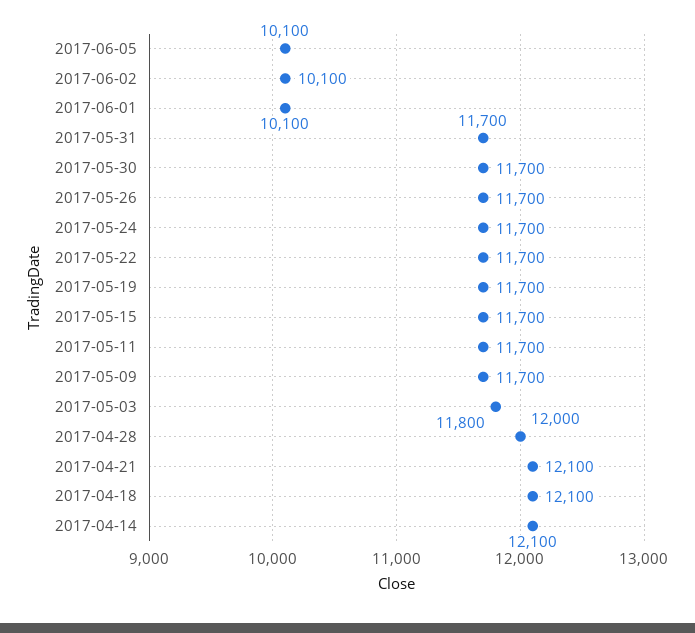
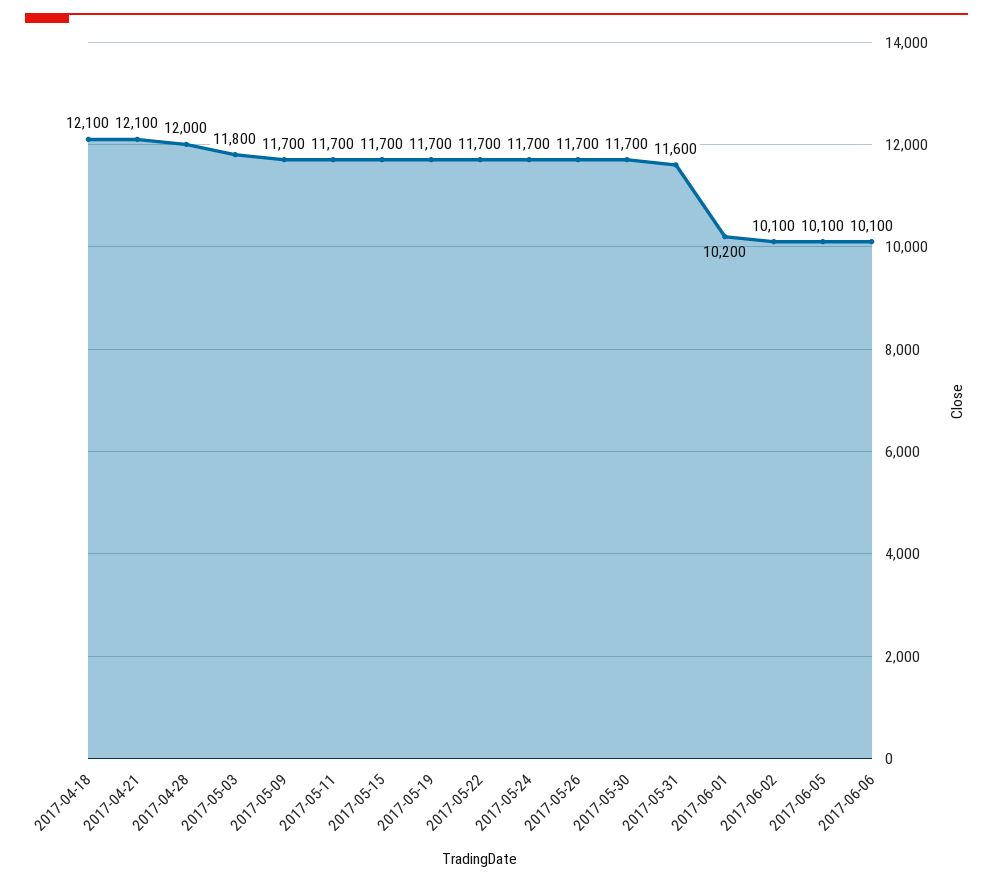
2017-06-01: 10100 -> 10200
2017-05-31: 11700 -> 11600
2017-04-14: 12100 -> none
2017-06-06: none -> 10100

